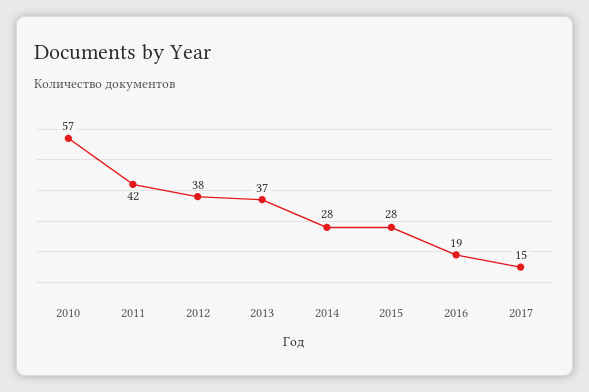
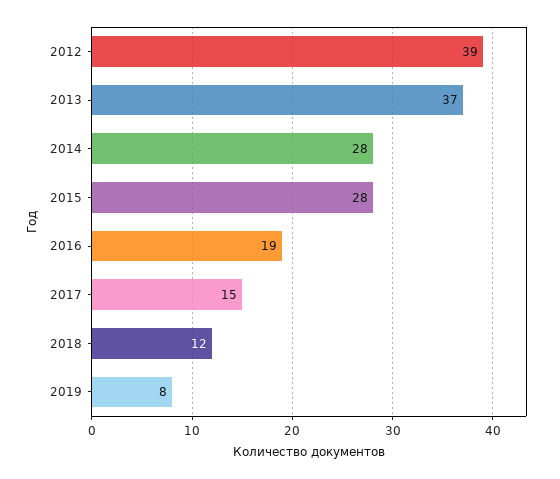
2010: 57 -> none
2011: 42 -> none
2012: 38 -> 39
2018: none -> 12
2019: none -> 8

